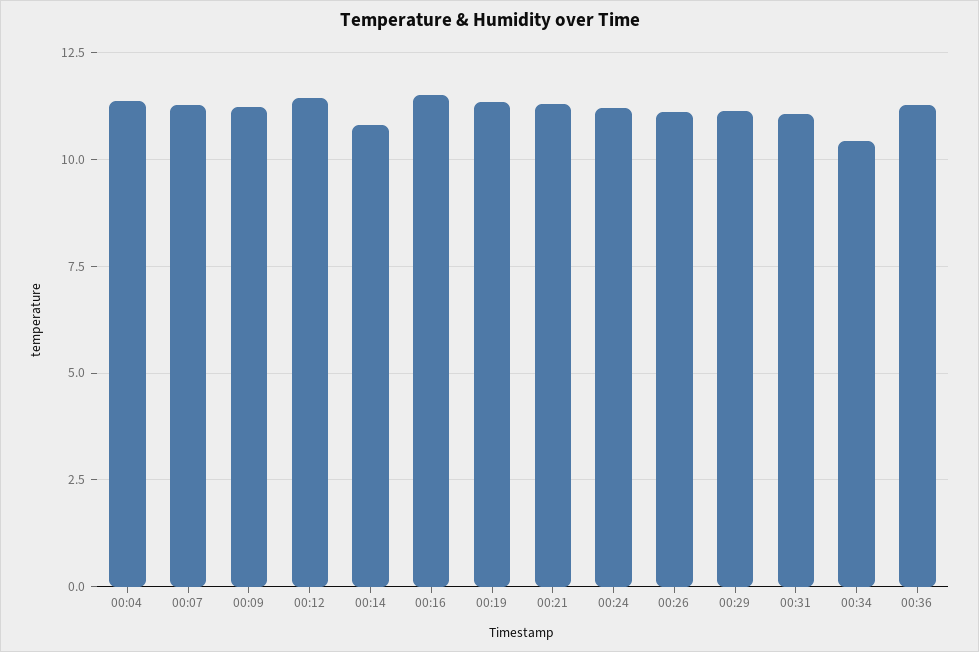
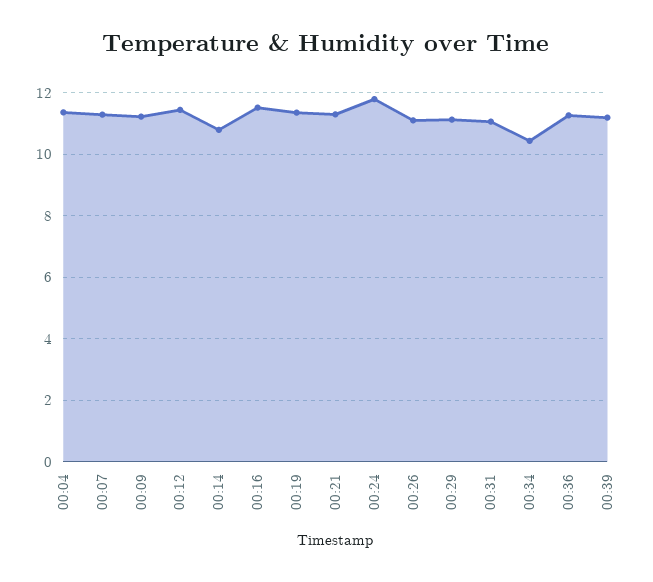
00:24: 11.25 -> 11.8
00:39: none -> 11.2

